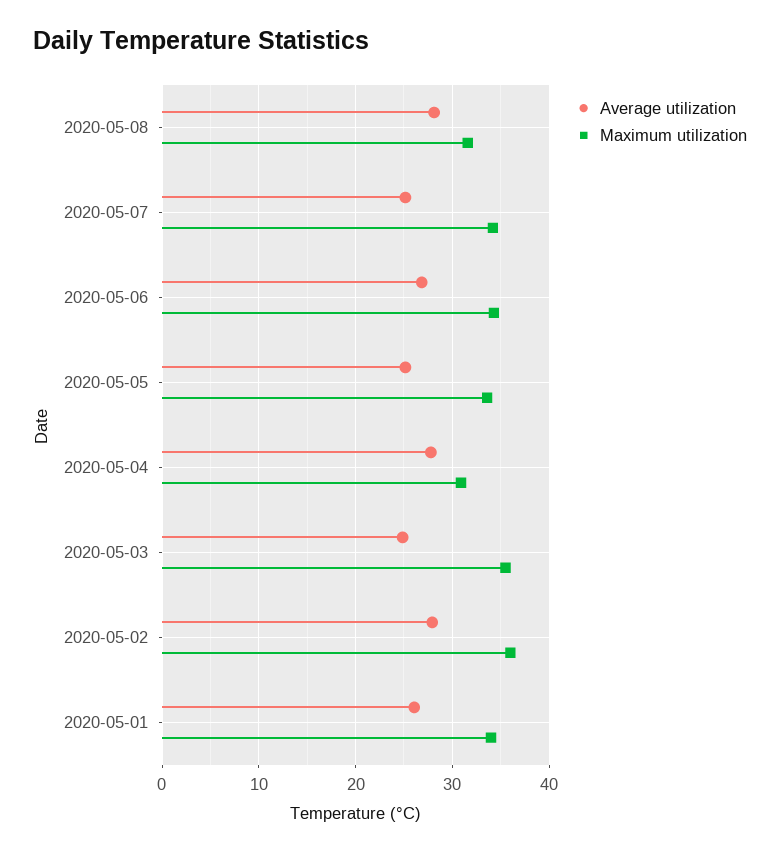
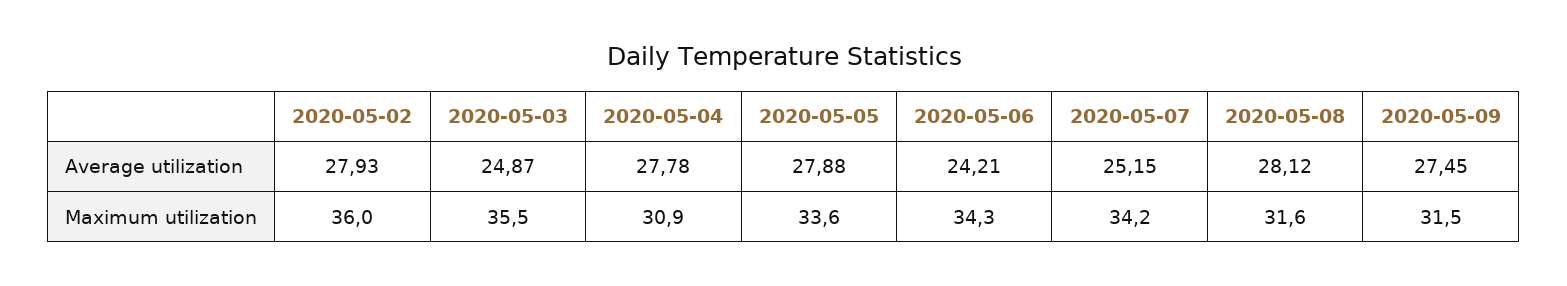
Average utilization, 2020-05-06: 27 -> 24.21
Average utilization, 2020-05-05: 25 -> 27.88
Average utilization, 2020-05-01: 26 -> none
Maximum utilization, 2020-05-01: 34 -> none
Average utilization, 2020-05-09: none -> 27.45
Maximum utilization, 2020-05-09: none -> 31.5

